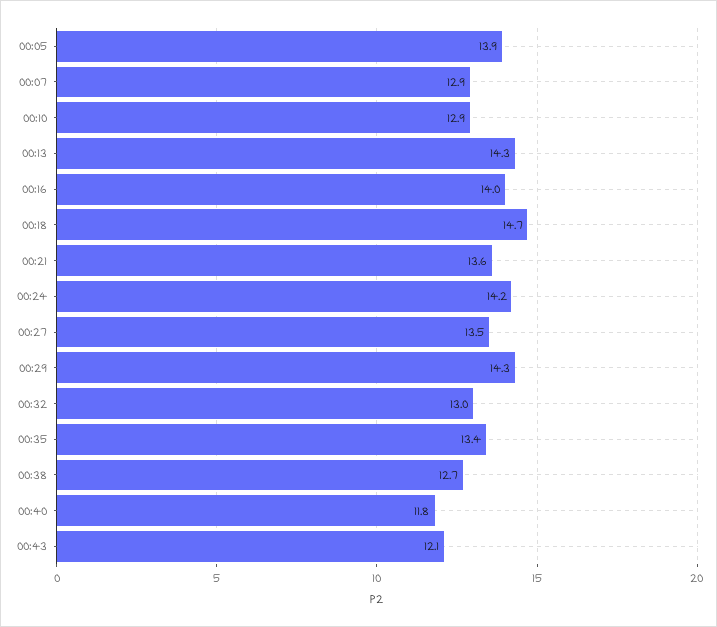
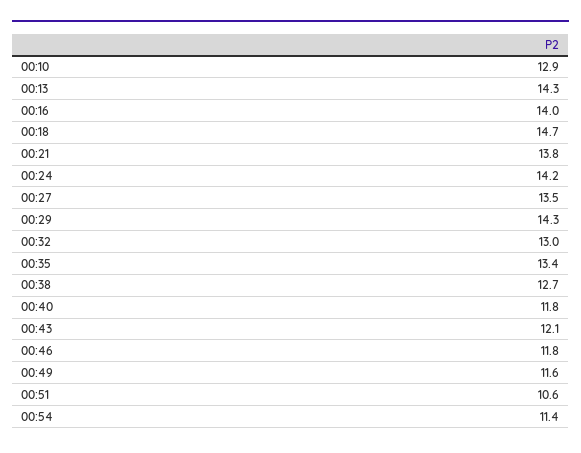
00:05: 13.9 -> none
00:07: 12.9 -> none
00:21: 13.6 -> 13.8
00:46: none -> 11.8
00:49: none -> 11.6
00:51: none -> 10.6
00:54: none -> 11.4

